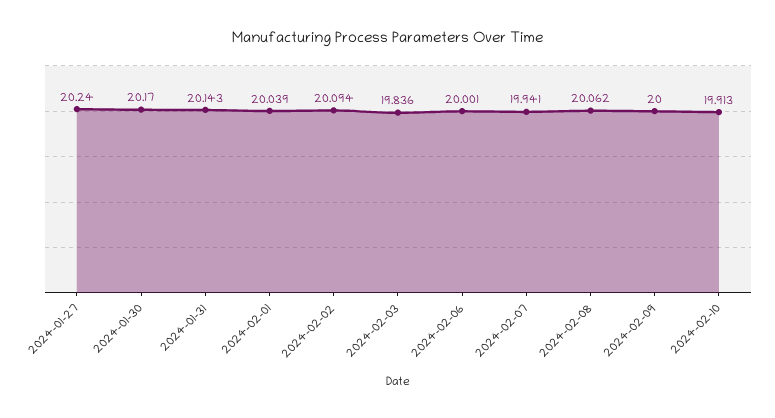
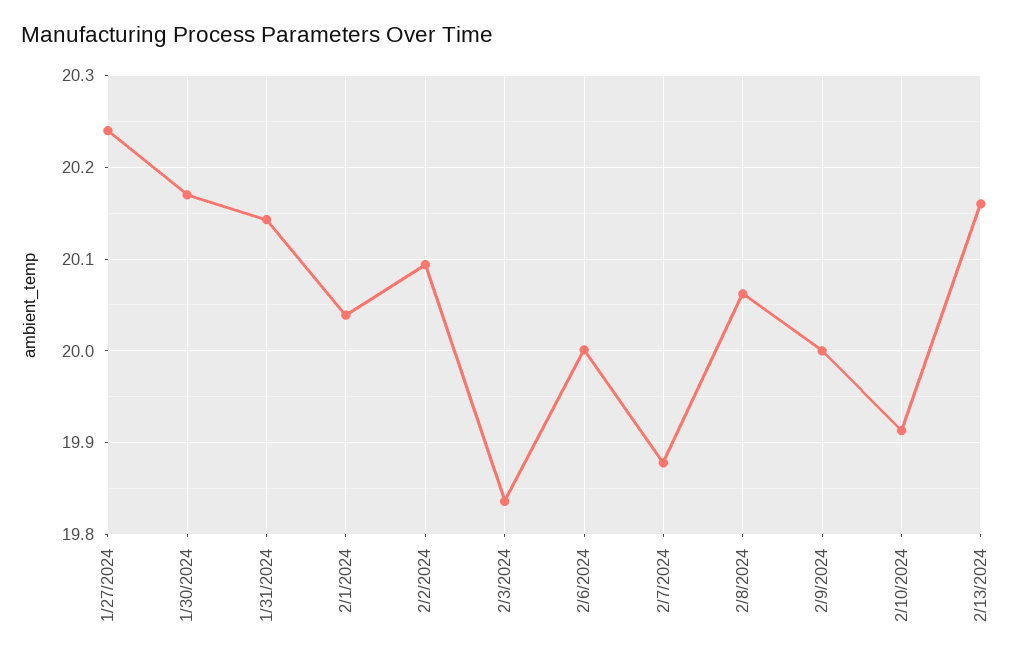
2024-02-07: 19.941 -> 19.88
2/13/2024: none -> 20.16

